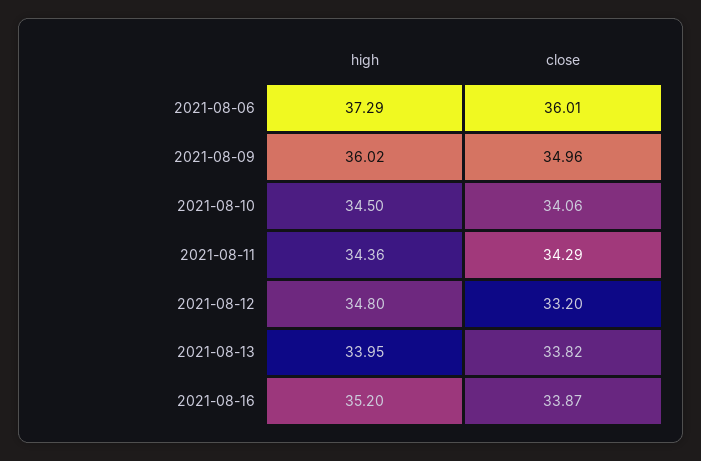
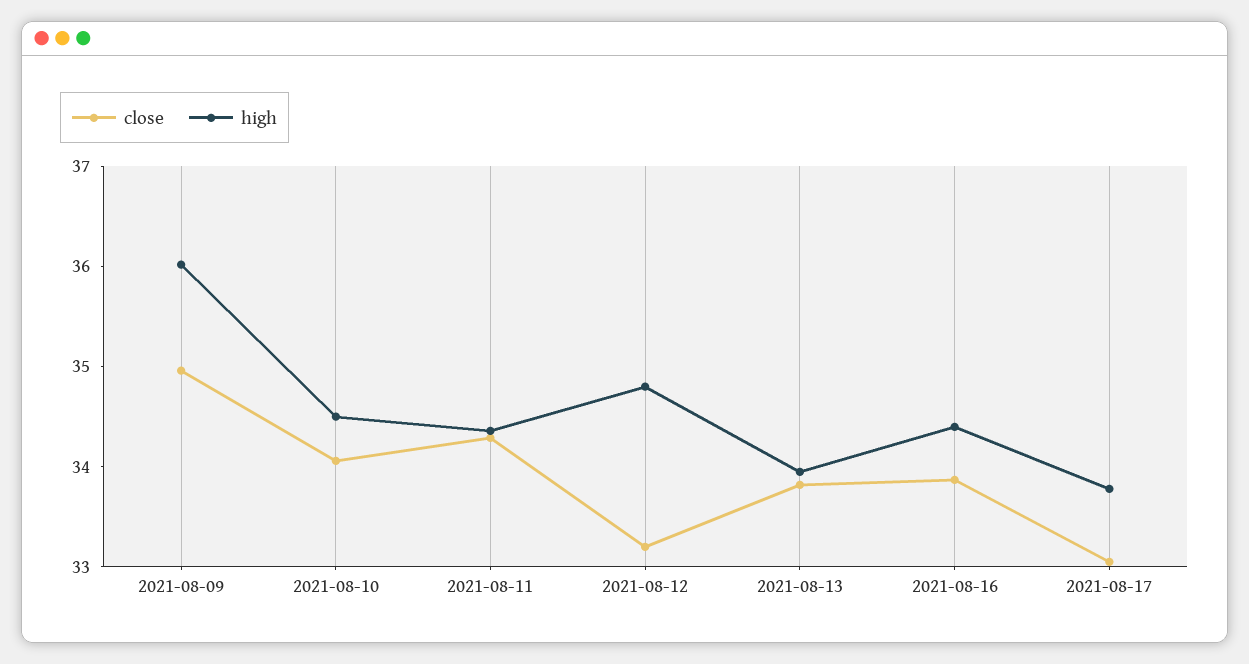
high, 2021-08-06: 37.29 -> none
close, 2021-08-06: 36.01 -> none
high, 2021-08-16: 35.2 -> 34.4
close, 2021-08-17: none -> 33
high, 2021-08-17: none -> 33.8

